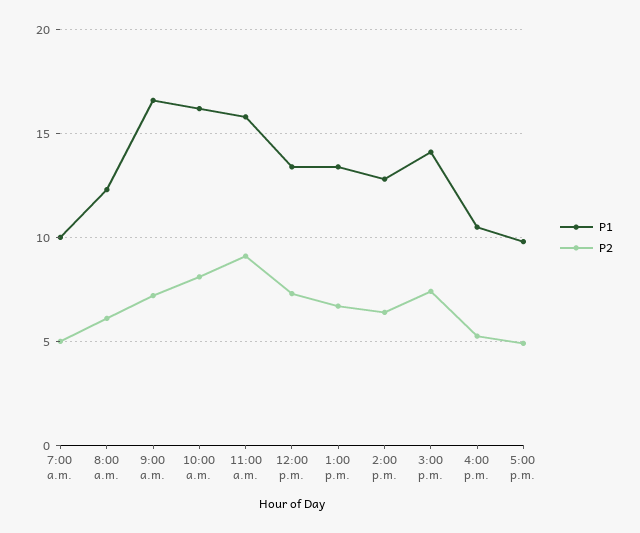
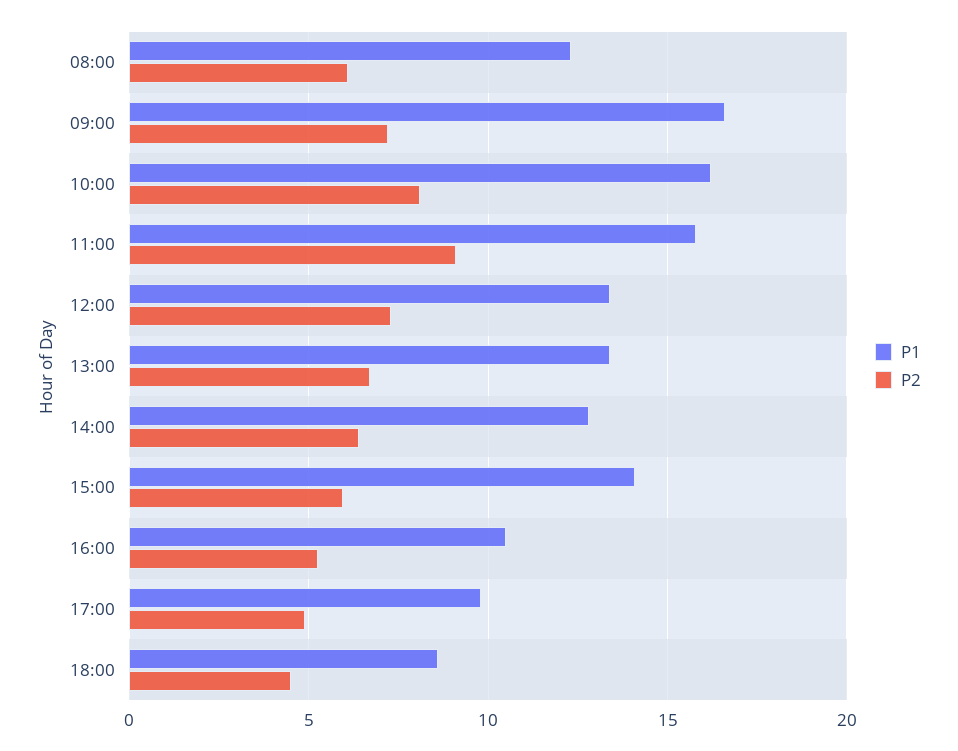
P1, 7:00 a.m.: 10 -> none
P2, 7:00 a.m.: 5 -> none
P2, 3:00 p.m.: 7.5 -> 6
P1, 18:00: none -> 8.5
P2, 18:00: none -> 4.5

